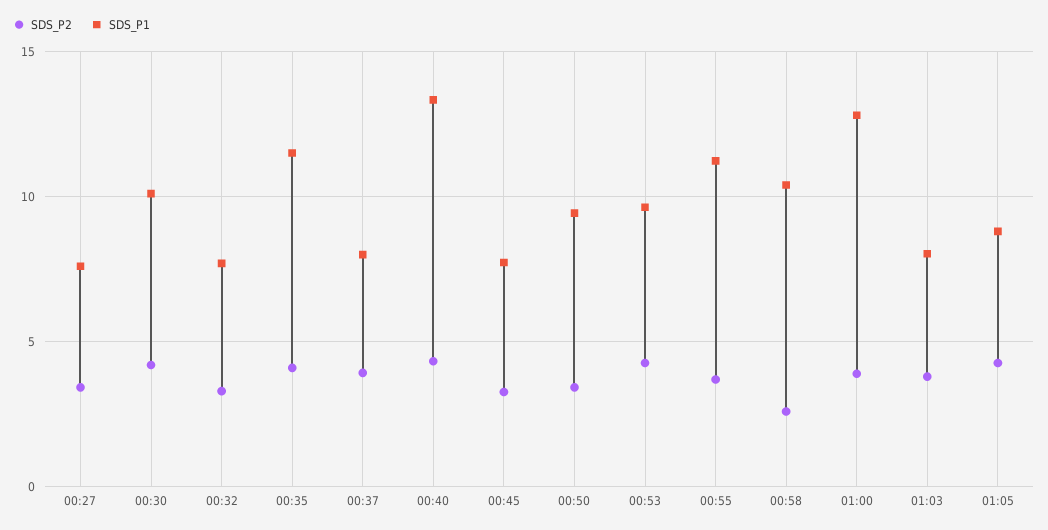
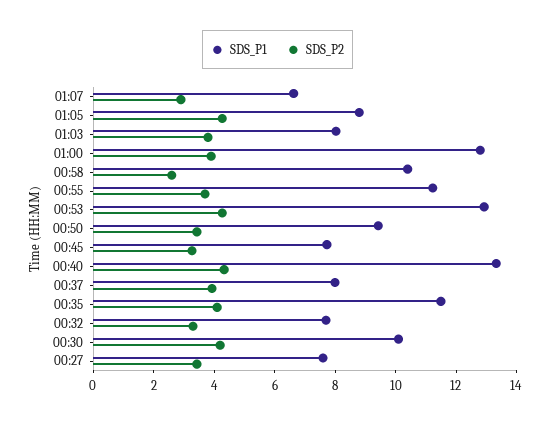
SDS_P1, 00:53: 9.5 -> 13
SDS_P1, 01:07: none -> 6.5
SDS_P2, 01:07: none -> 3

